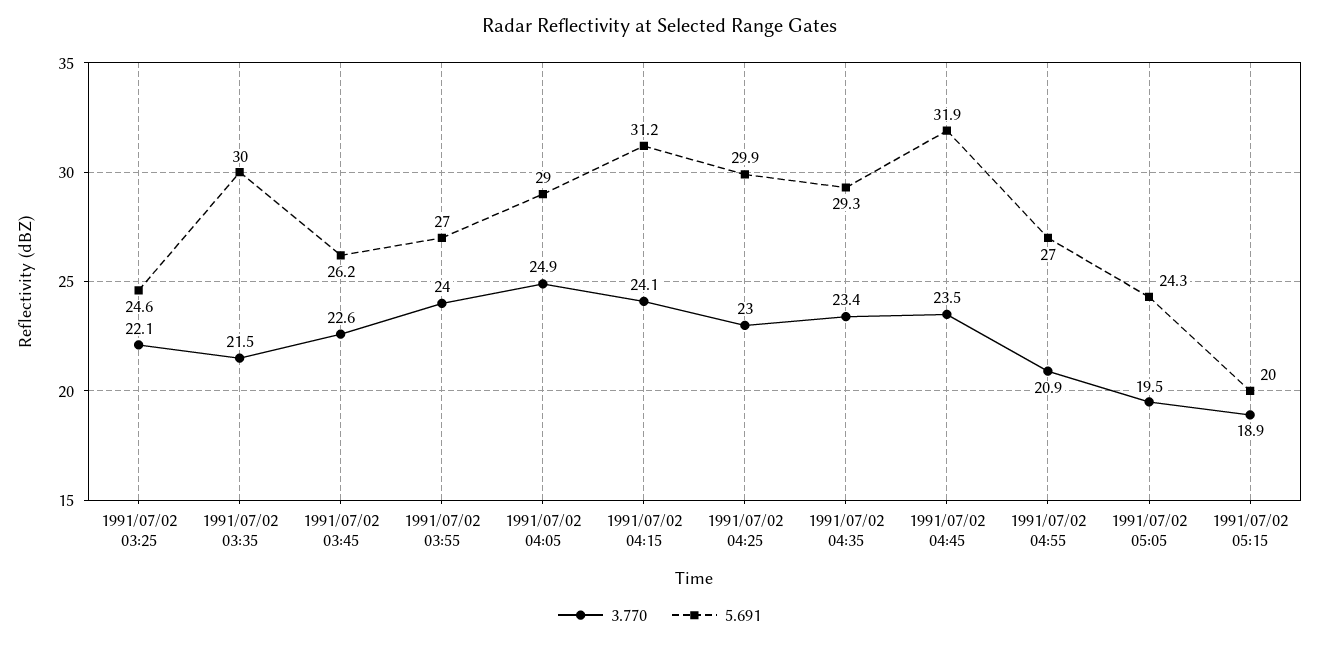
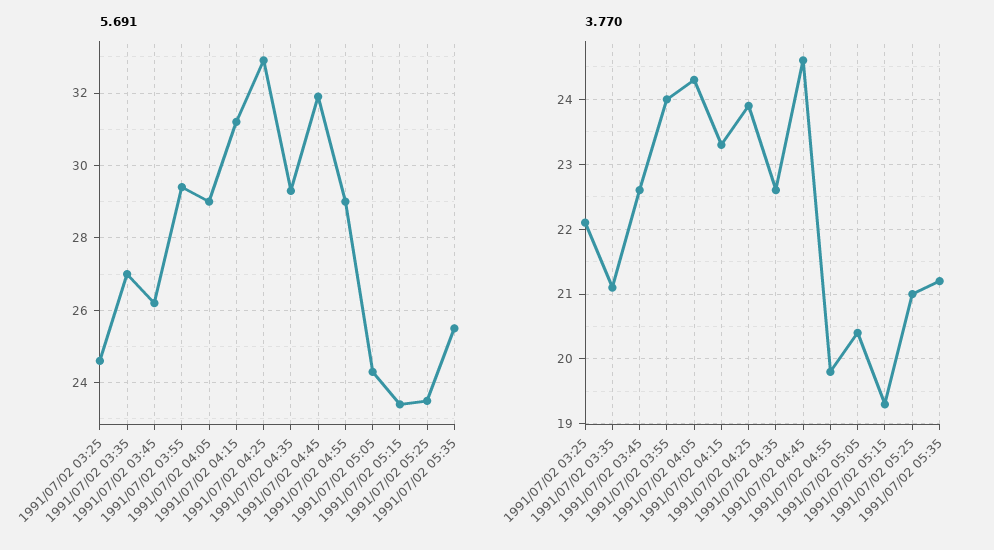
3.770, 1991/07/02 03:35: 21.5 -> 21.1
5.691, 1991/07/02 03:35: 30 -> 27
5.691, 1991/07/02 03:55: 27 -> 29.5
3.770, 1991/07/02 04:05: 24.9 -> 24.3
3.770, 1991/07/02 04:15: 24.1 -> 23.3
3.770, 1991/07/02 04:25: 23 -> 23.9
5.691, 1991/07/02 04:25: 29.9 -> 33
3.770, 1991/07/02 04:35: 23.4 -> 22.6
3.770, 1991/07/02 04:45: 23.5 -> 24.6
3.770, 1991/07/02 04:55: 20.9 -> 19.8
5.691, 1991/07/02 04:55: 27 -> 29
3.770, 1991/07/02 05:05: 19.5 -> 20.4
3.770, 1991/07/02 05:15: 18.9 -> 19.3
5.691, 1991/07/02 05:15: 20 -> 23.5
5.691, 1991/07/02 05:25: none -> 23.5
5.691, 1991/07/02 05:35: none -> 25.5
3.770, 1991/07/02 05:25: none -> 21
3.770, 1991/07/02 05:35: none -> 21.2

